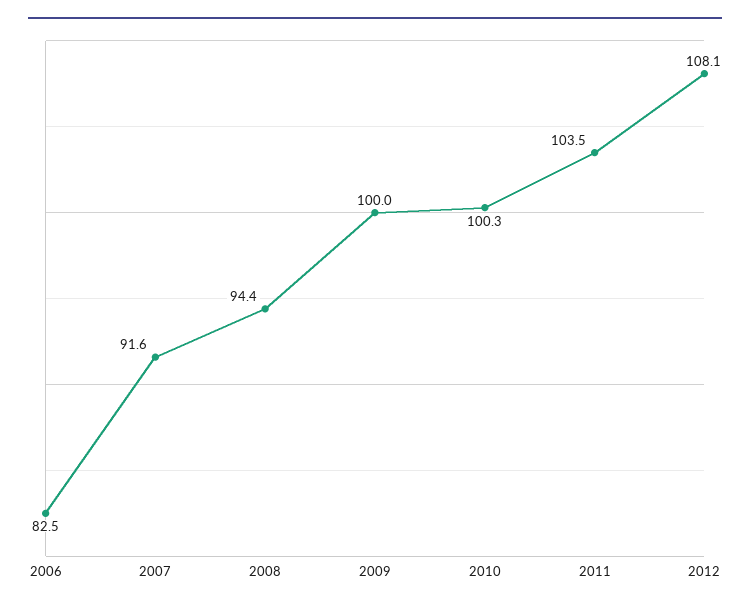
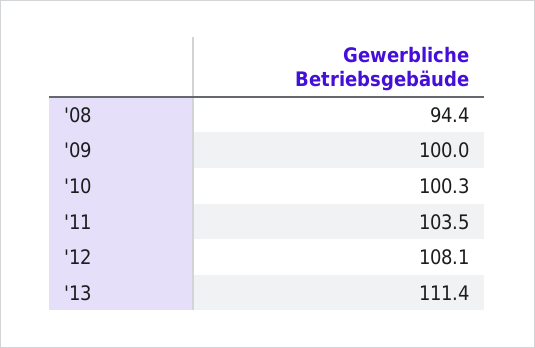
2006: 82.5 -> none
2007: 91.6 -> none
'13: none -> 111.4

